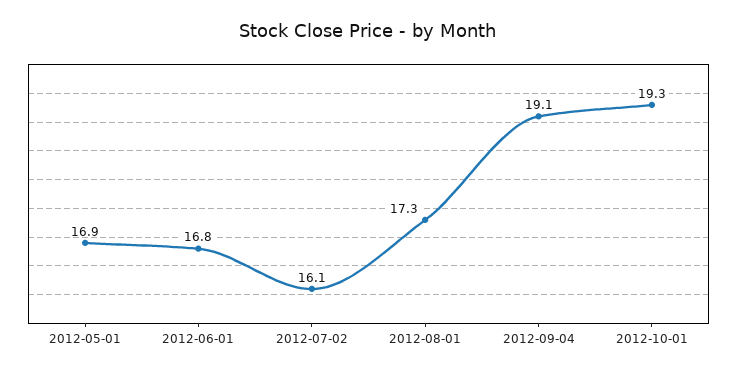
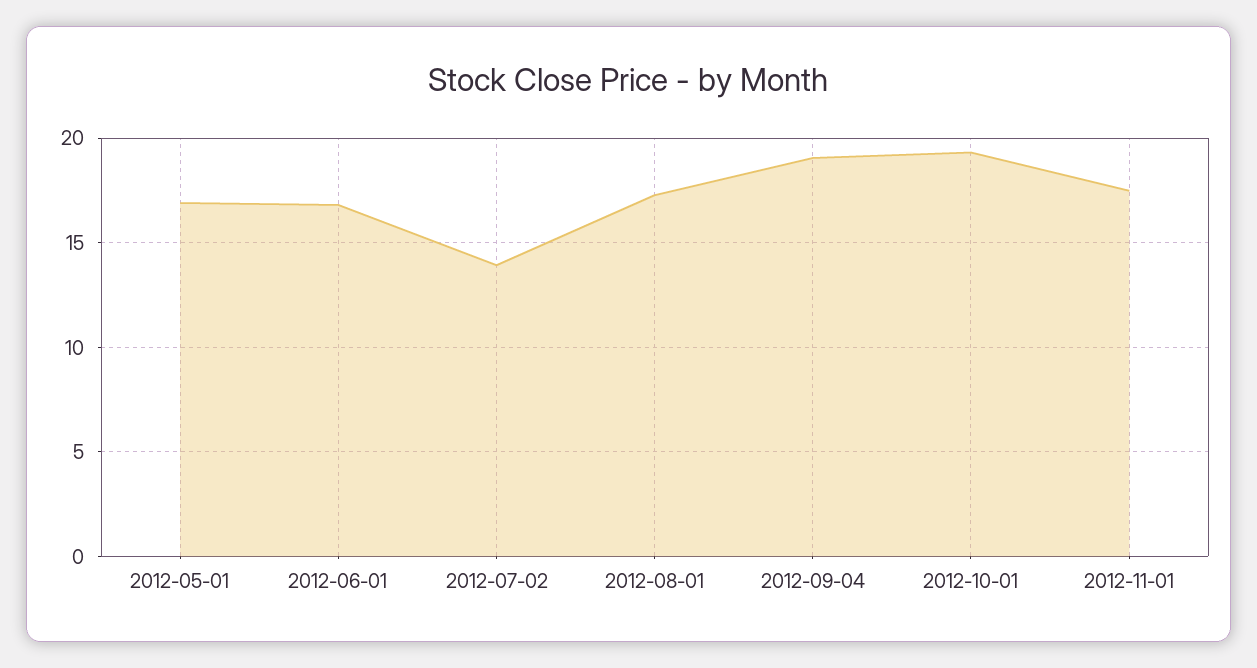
2012-07-02: 16.1 -> 14
2012-11-01: none -> 17.5

